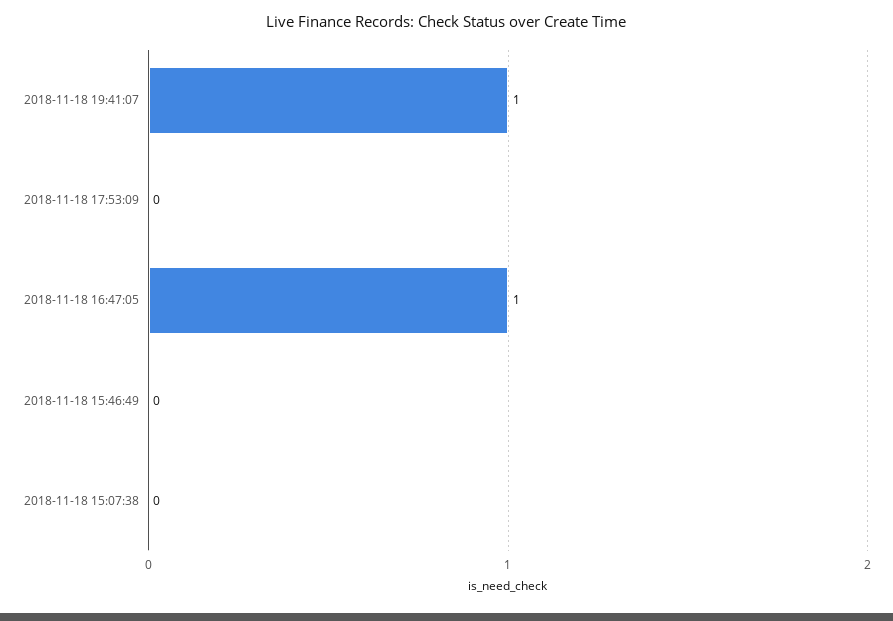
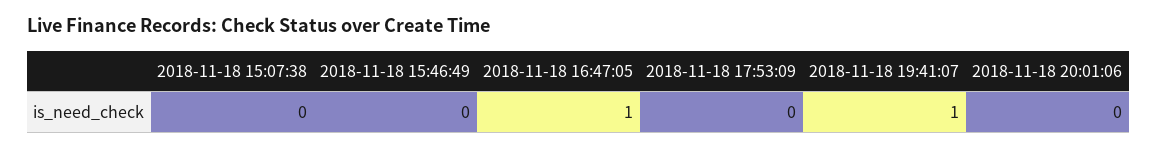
2018-11-18 20:01:06: none -> 0

